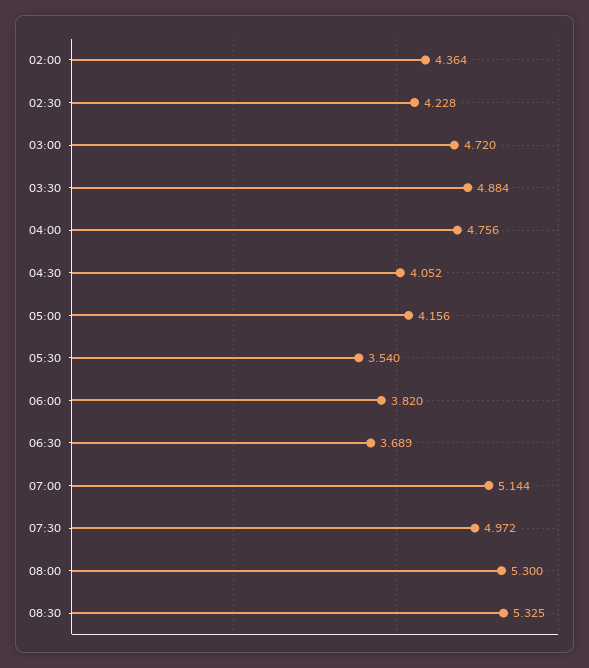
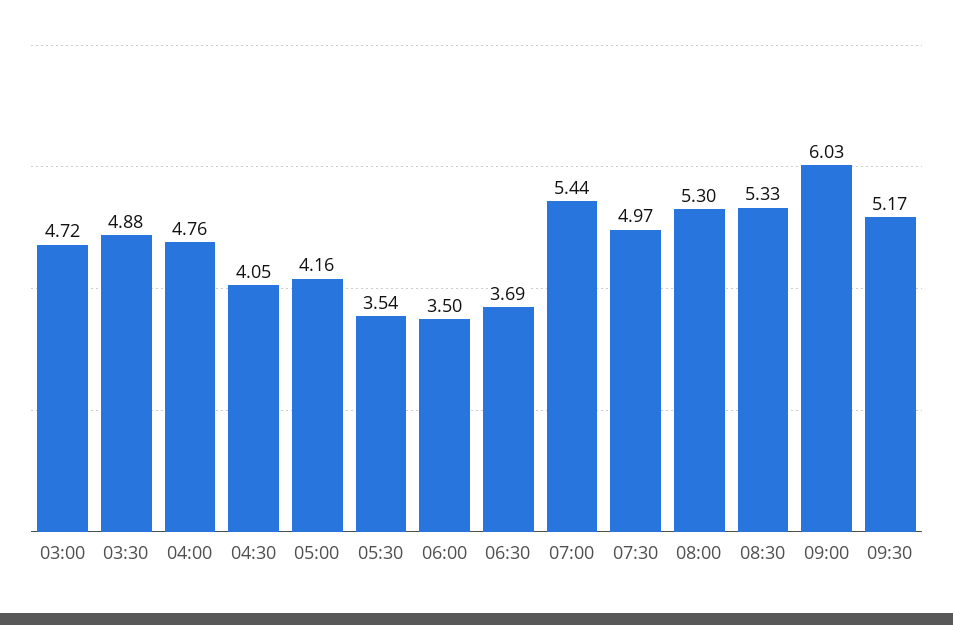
02:00: 4.364 -> none
02:30: 4.228 -> none
06:00: 3.82 -> 3.5
07:00: 5.144 -> 5.44
09:00: none -> 6.03
09:30: none -> 5.17

